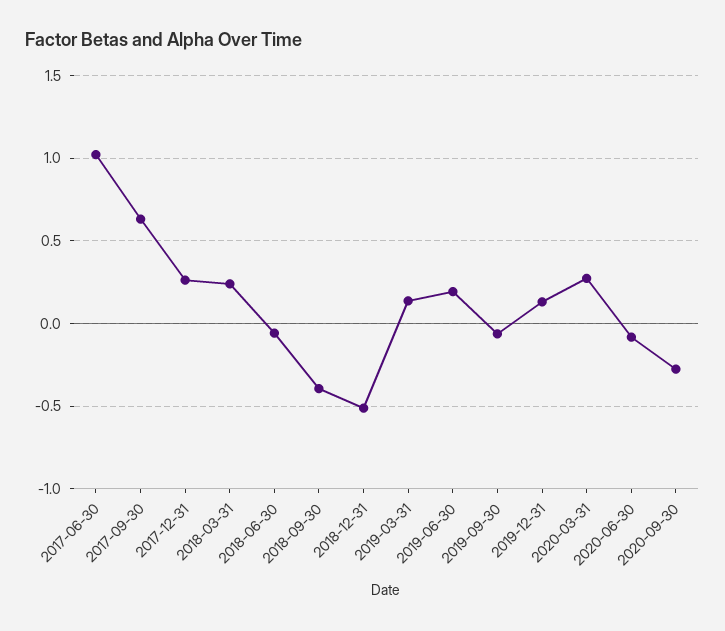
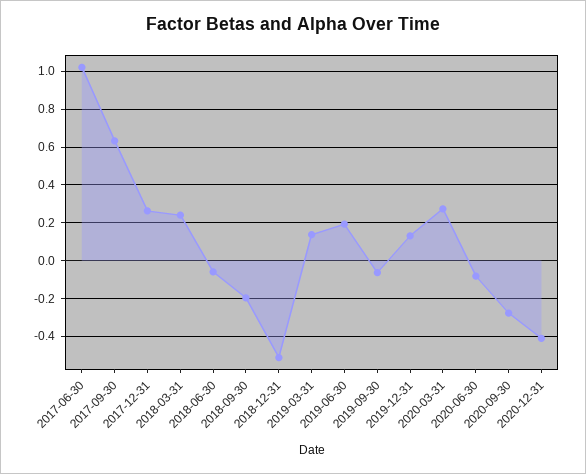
2018-09-30: -0.4 -> -0.2
2020-12-31: none -> -0.4

